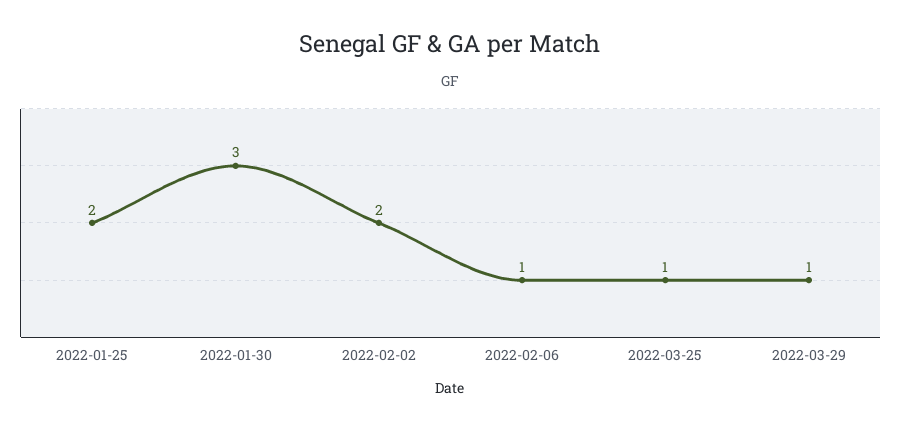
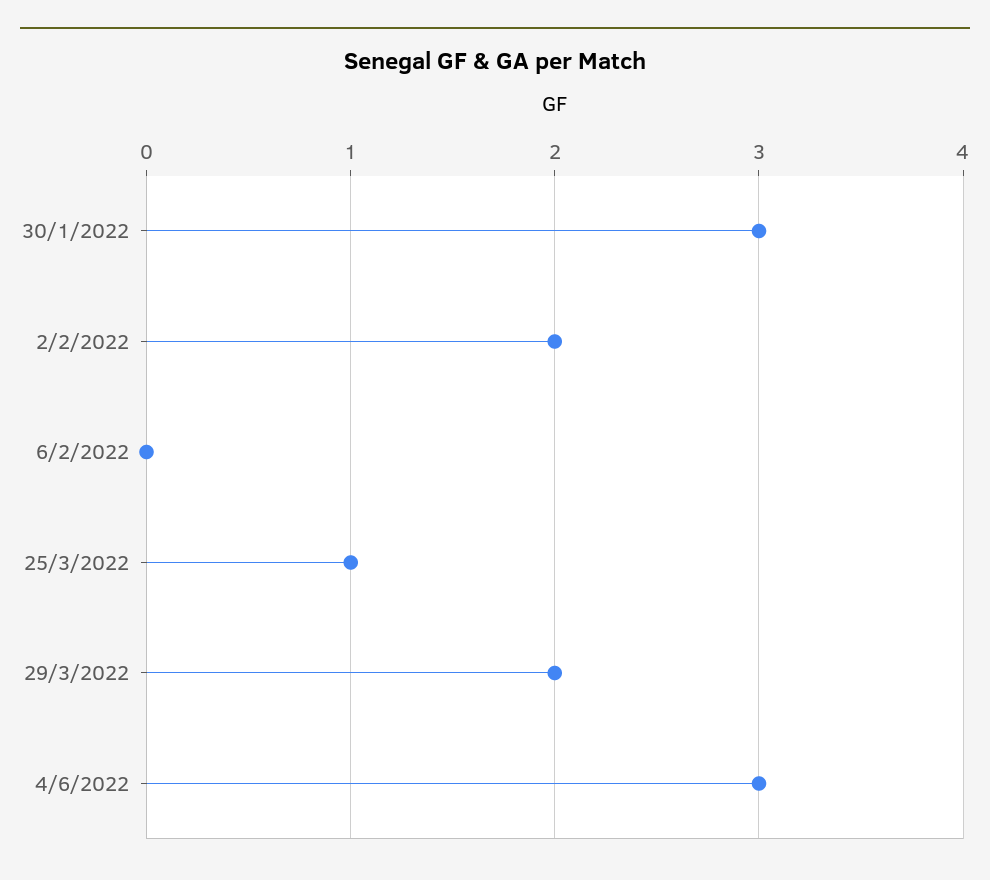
2022-01-25: 2 -> none
2022-02-06: 1 -> 0
2022-03-29: 1 -> 2
4/6/2022: none -> 3

